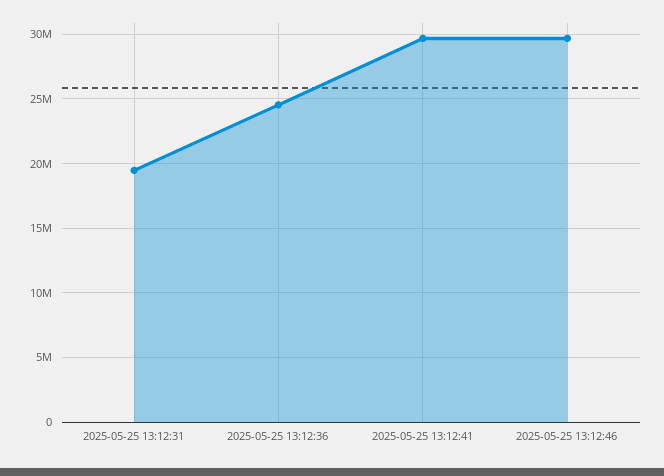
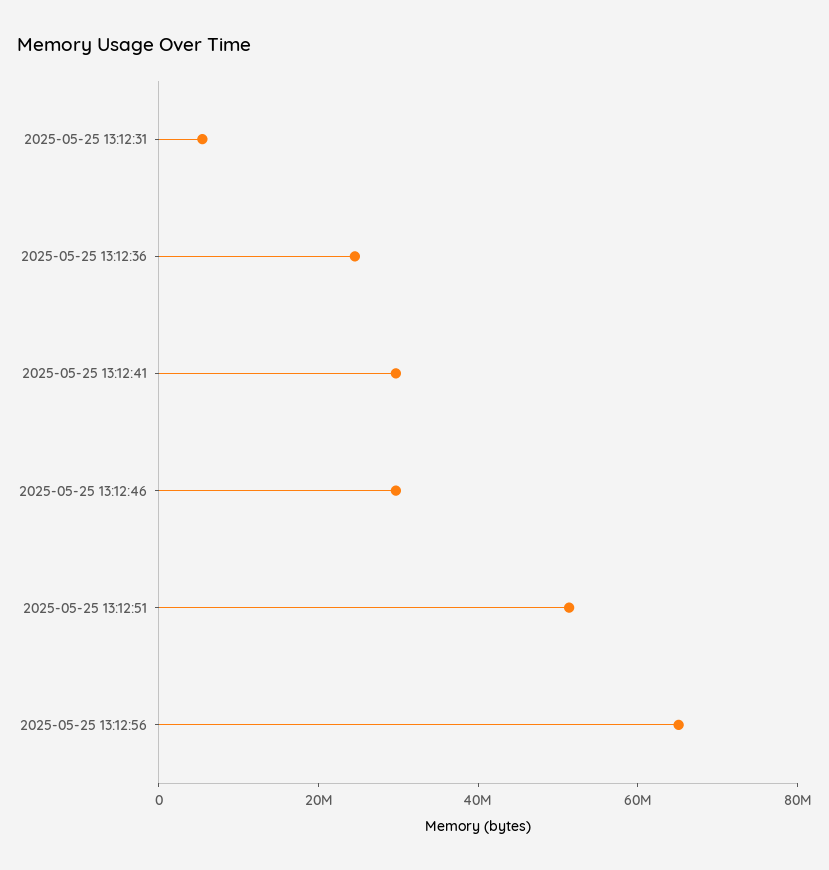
2025-05-25 13:12:31: 19500000 -> 5000000
2025-05-25 13:12:51: none -> 50000000
2025-05-25 13:12:56: none -> 65000000

